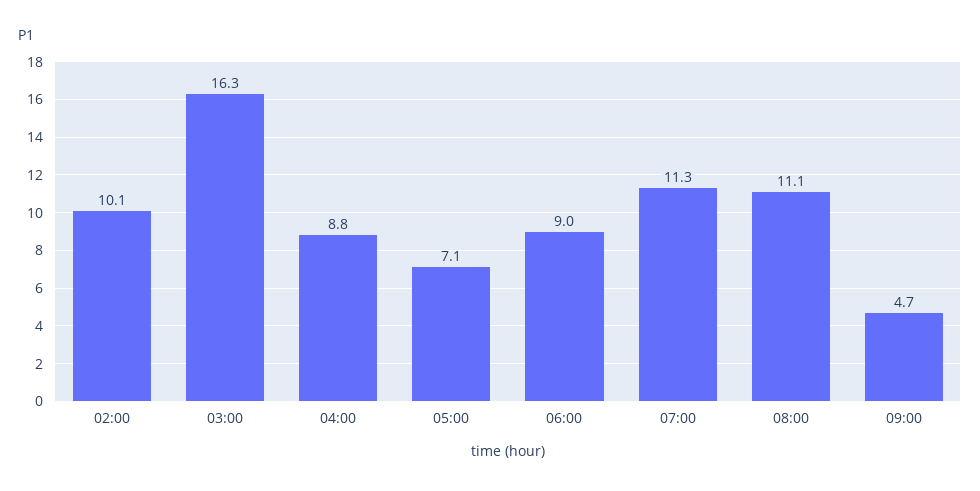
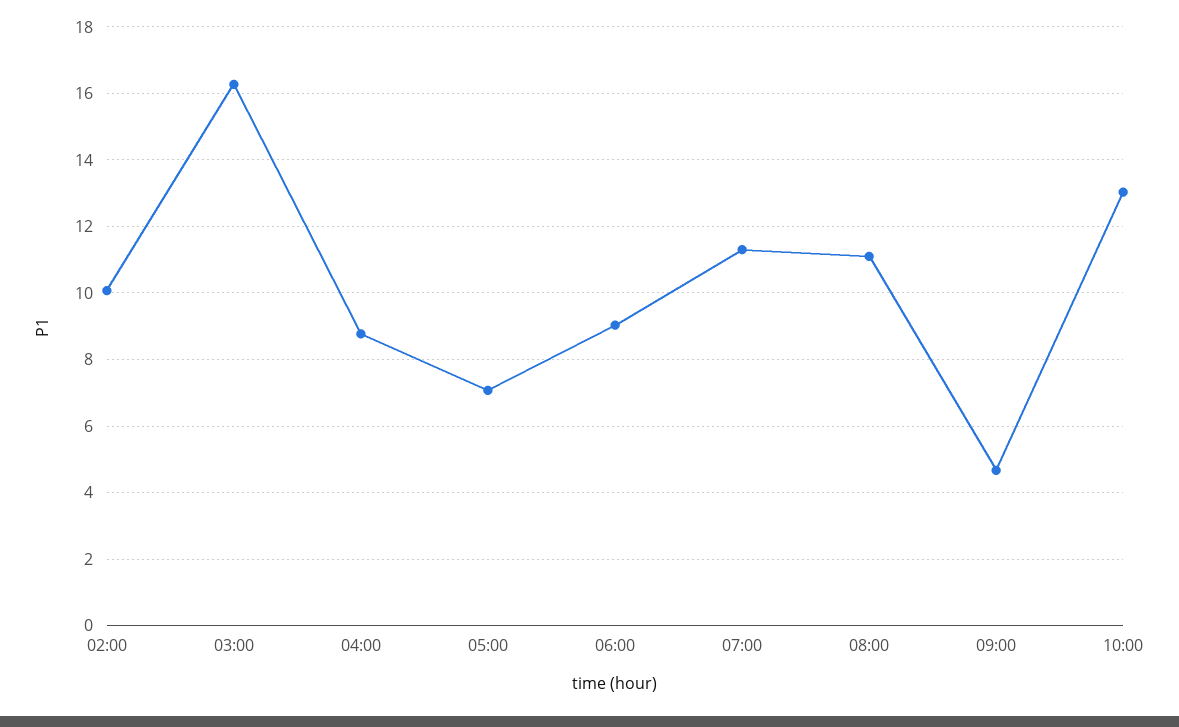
10:00: none -> 13

